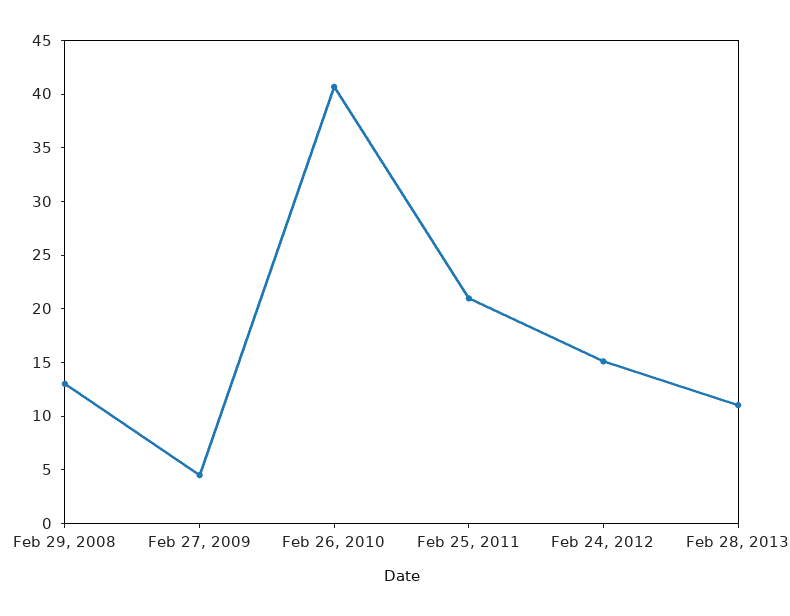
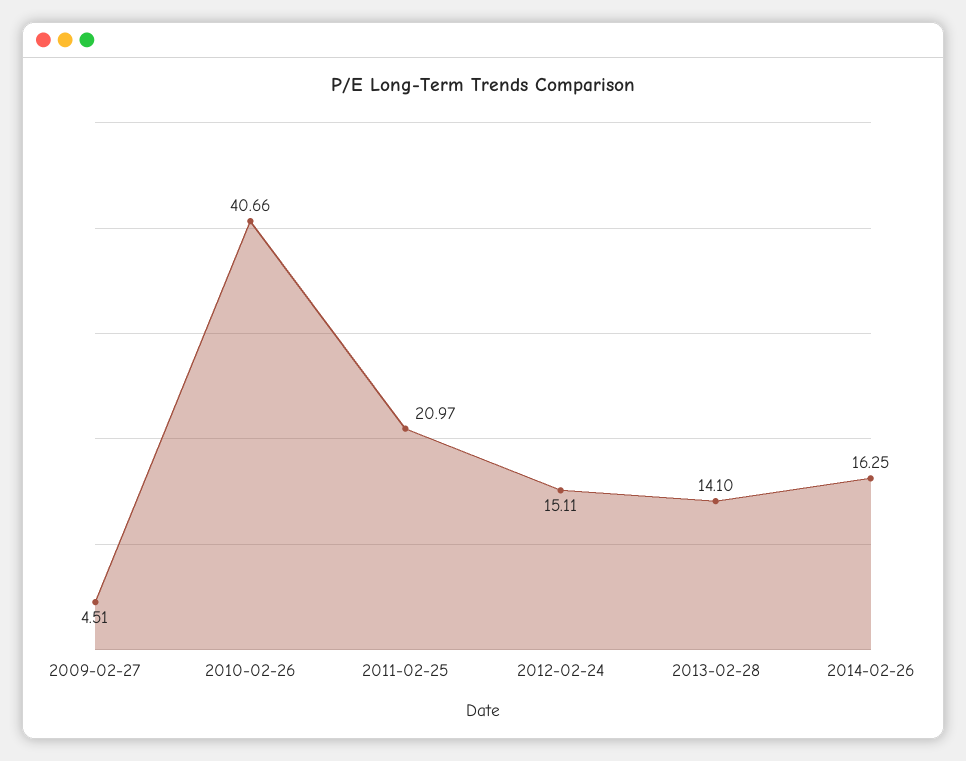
Feb 29, 2008: 13 -> none
Feb 28, 2013: 11 -> 14.1
2014-02-26: none -> 16.25

